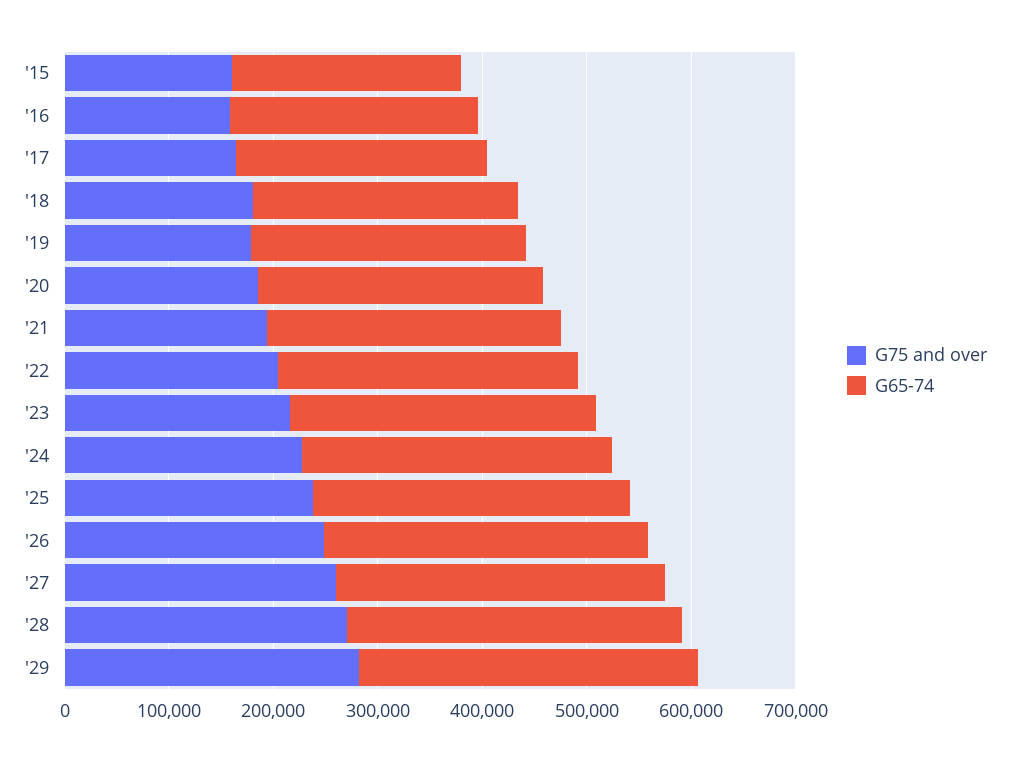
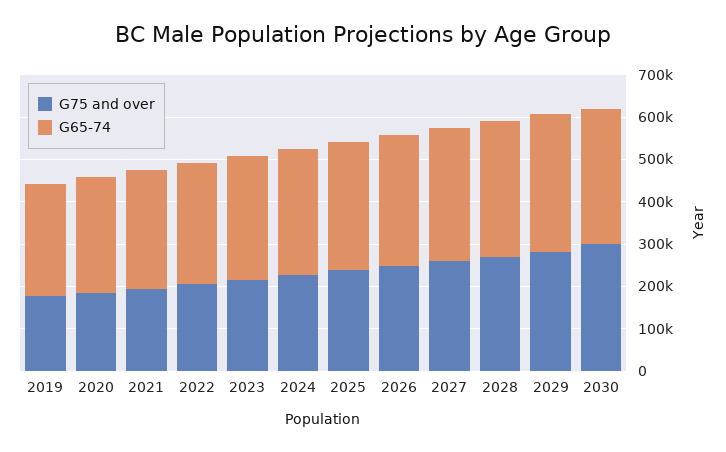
G75 and over, '15: 160000 -> none
G65-74, '15: 220000 -> none
G75 and over, '16: 160000 -> none
G65-74, '16: 240000 -> none
G75 and over, '17: 160000 -> none
G65-74, '17: 240000 -> none
G75 and over, '18: 180000 -> none
G65-74, '18: 260000 -> none
G75 and over, 2030: none -> 300000
G65-74, 2030: none -> 320000

